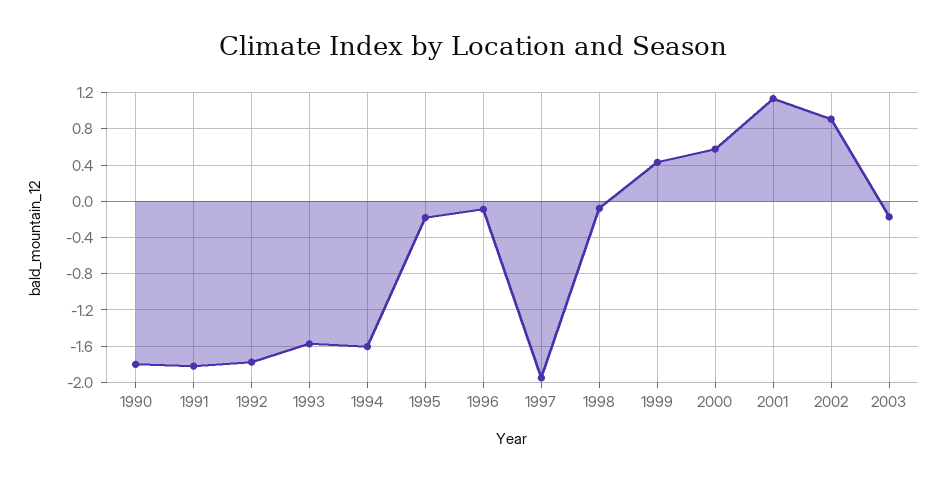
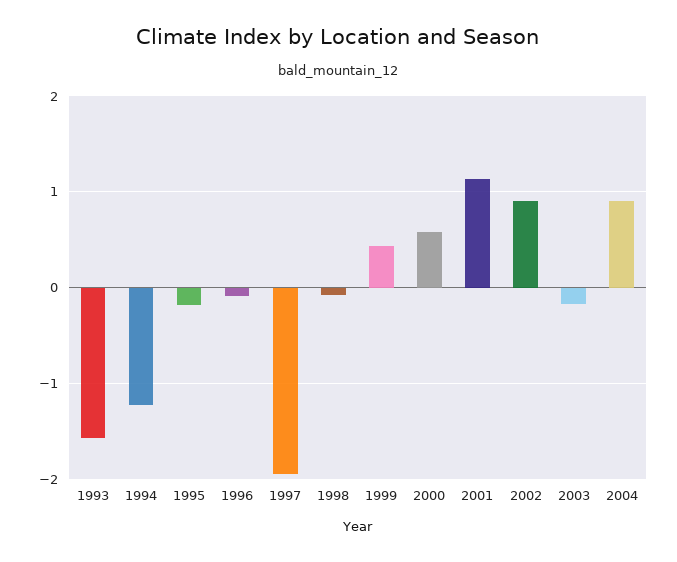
1990: -1.8 -> none
1991: -1.8 -> none
1992: -1.8 -> none
1994: -1.6 -> -1.2
2004: none -> 0.9

